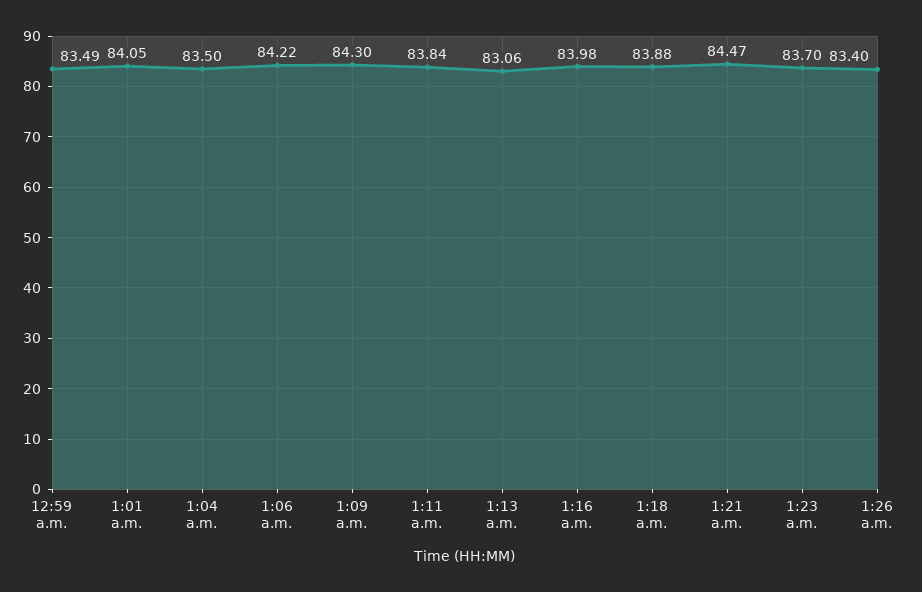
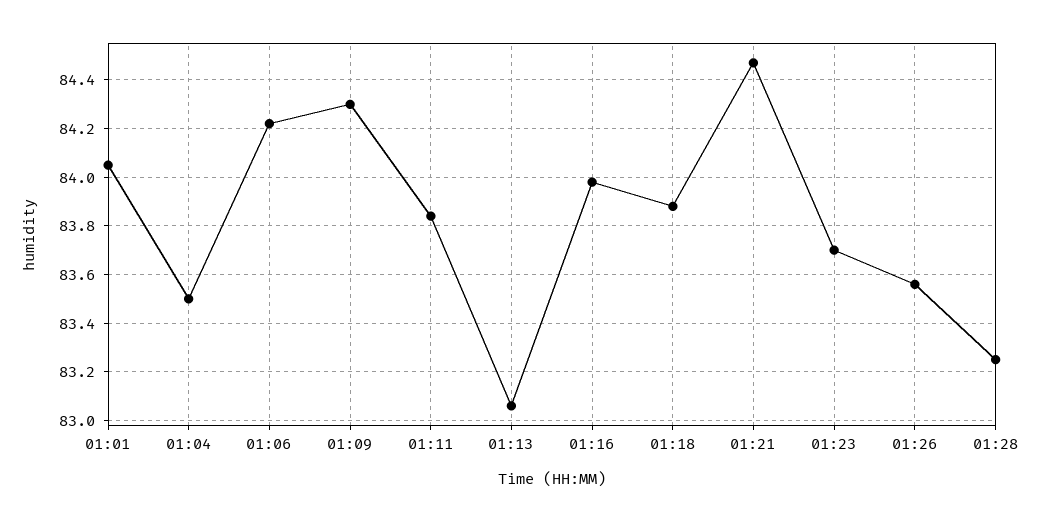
12:59 a.m.: 83.49 -> none
1:26 a.m.: 83.4 -> 83.55
01:28: none -> 83.25

